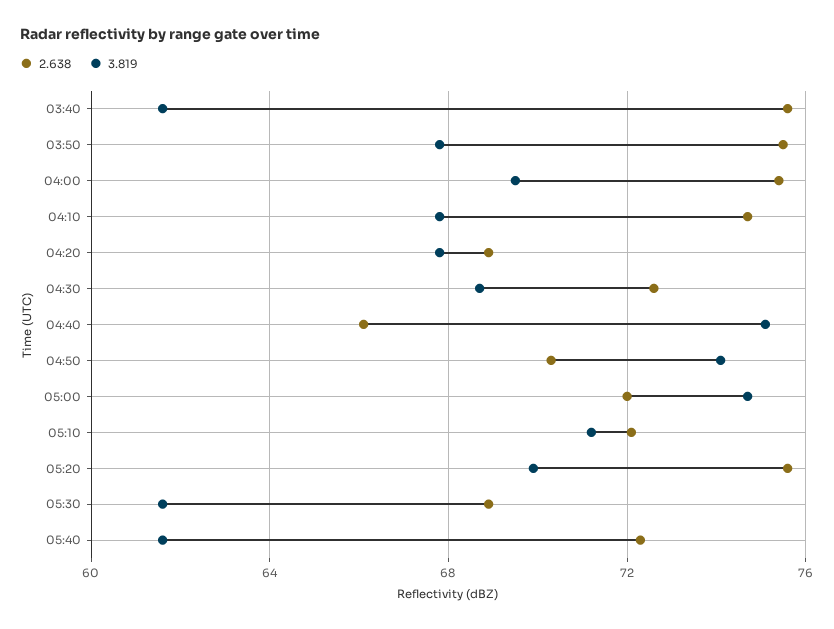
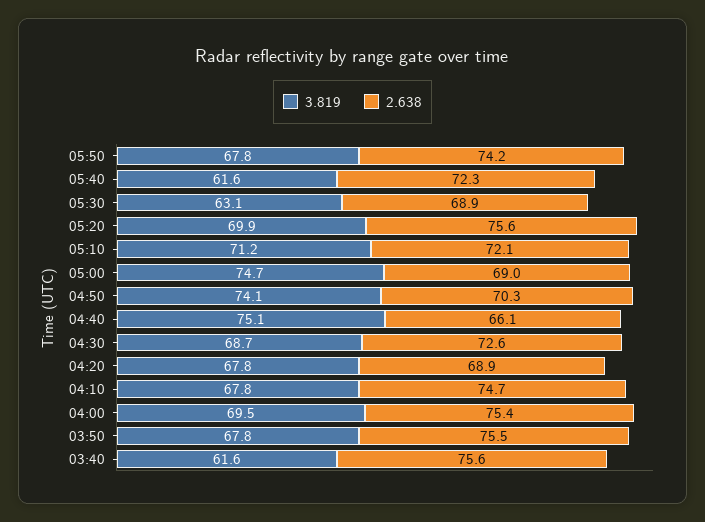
2.638, 05:00: 72 -> 69
3.819, 05:30: 61.5 -> 63.1
3.819, 05:50: none -> 67.8
2.638, 05:50: none -> 74.2

